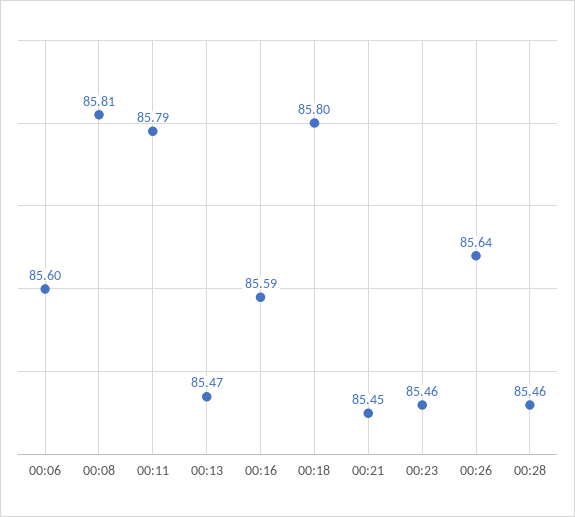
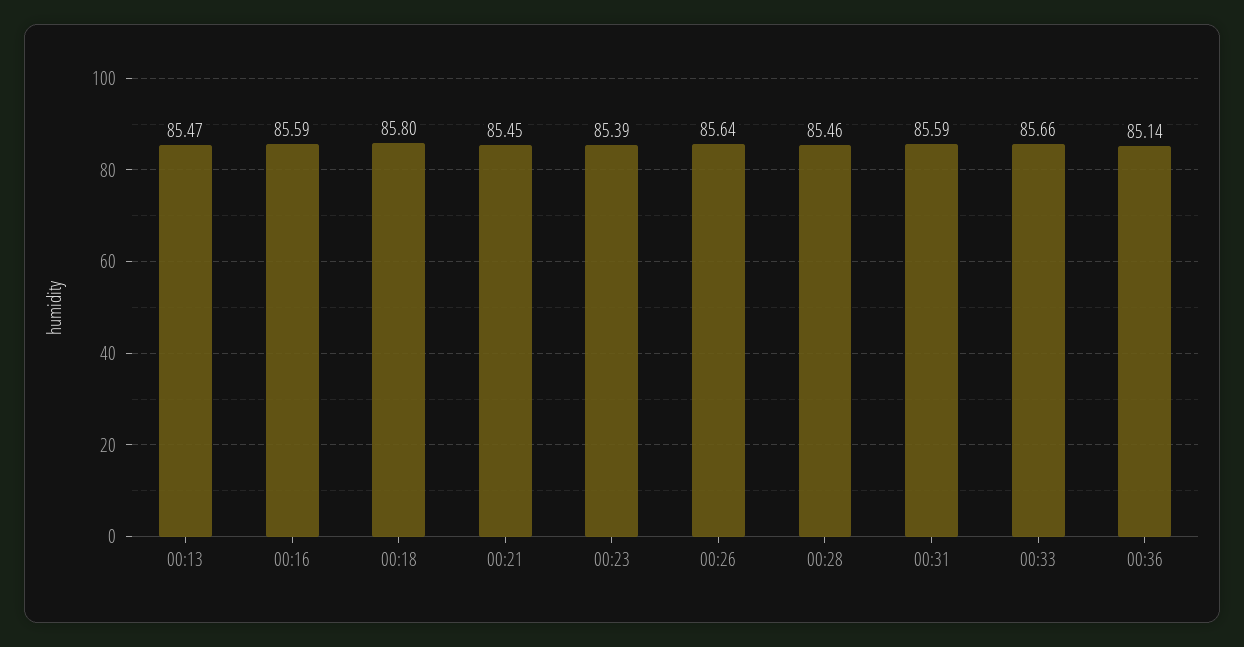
00:06: 85.6 -> none
00:08: 85.81 -> none
00:11: 85.79 -> none
00:23: 85.46 -> 85.39
00:31: none -> 85.59
00:33: none -> 85.66
00:36: none -> 85.14

